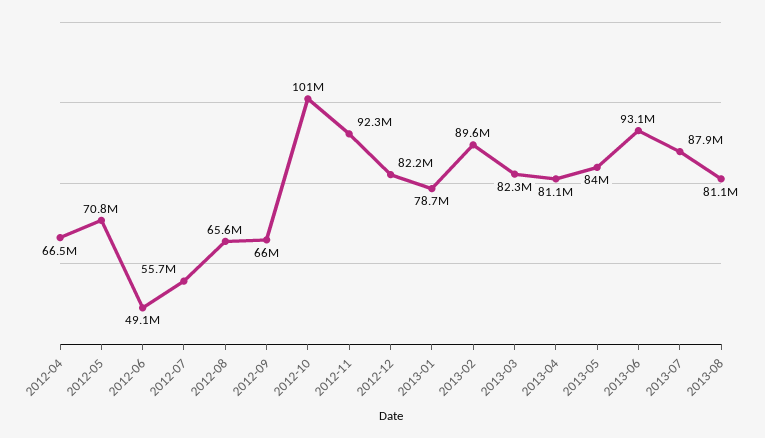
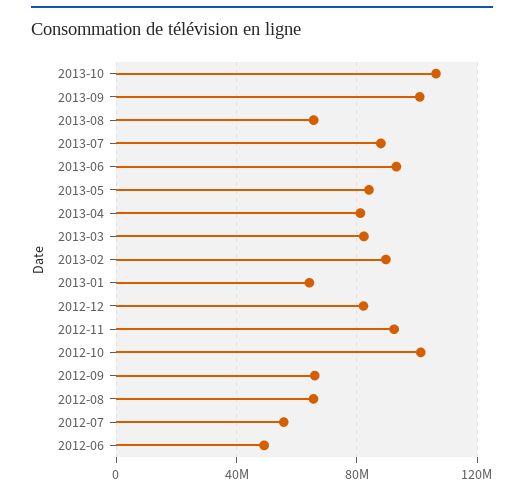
2012-04: 66500000 -> none
2012-05: 70800000 -> none
2013-01: 78700000 -> 65000000
2013-08: 81100000 -> 65000000
2013-10: none -> 105000000
2013-09: none -> 100000000

